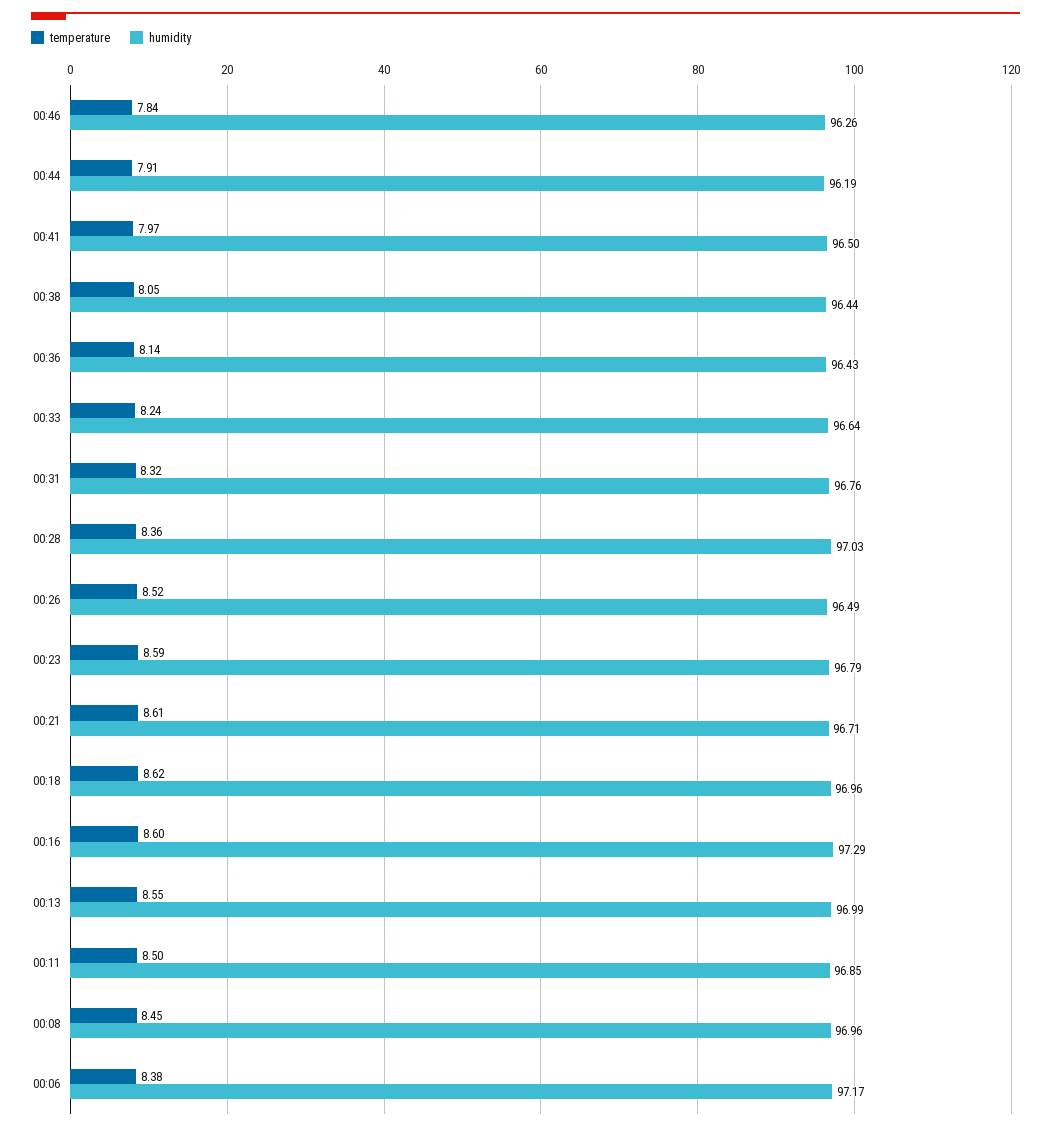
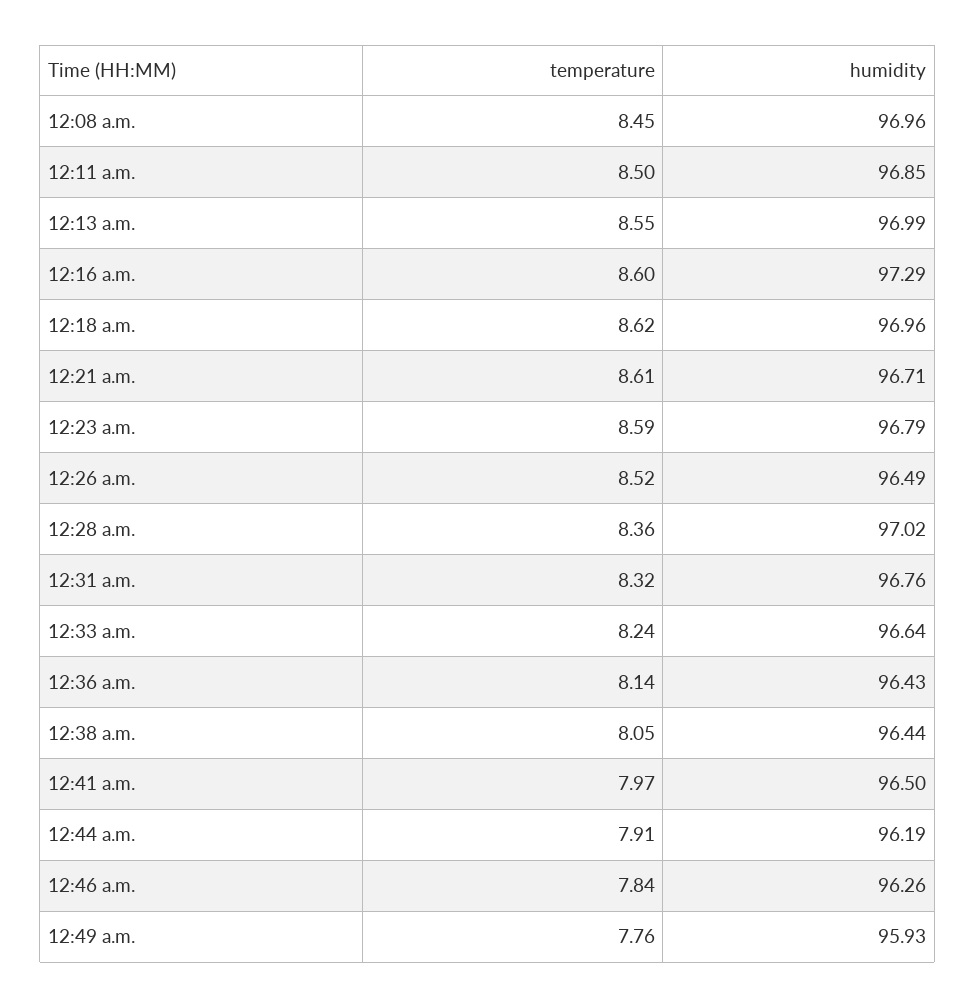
humidity, 00:28: 97.03 -> 97.02
temperature, 00:06: 8.38 -> none
humidity, 00:06: 97.17 -> none
temperature, 12:49 a.m.: none -> 7.76
humidity, 12:49 a.m.: none -> 95.93

